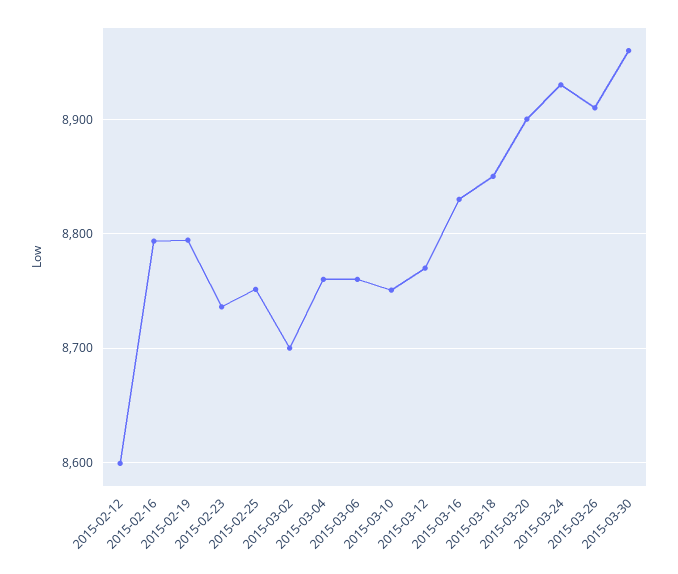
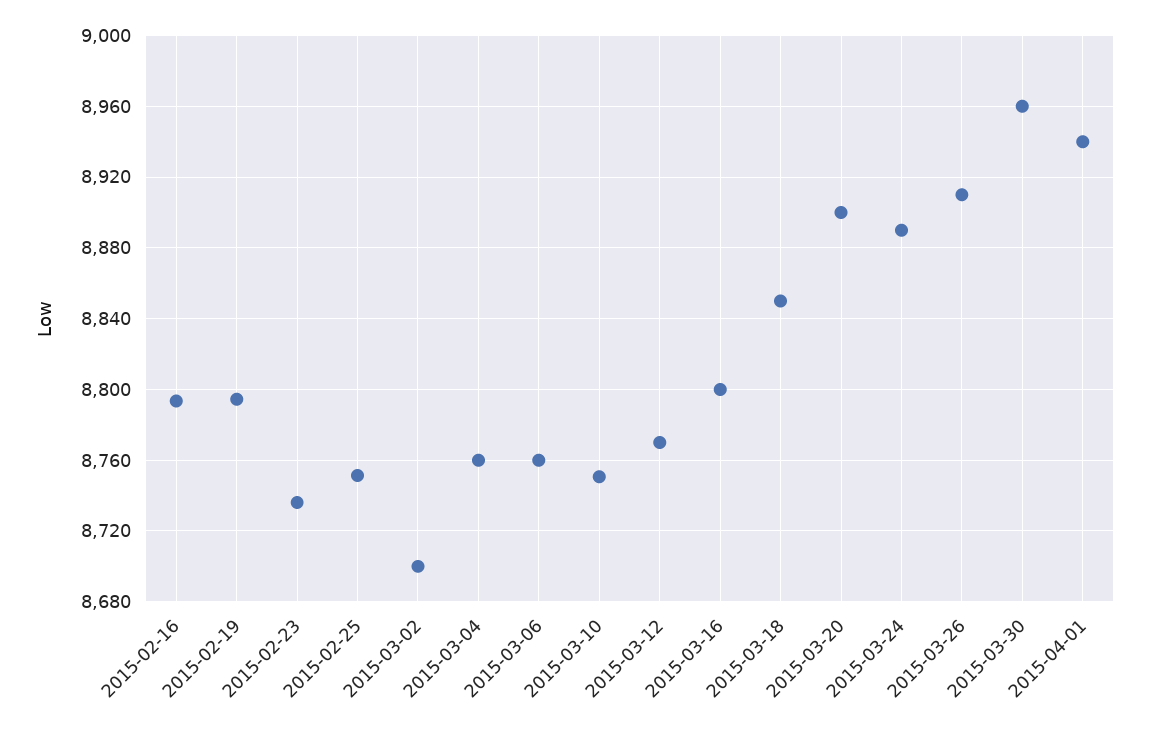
2015-02-12: 8600 -> none
2015-03-16: 8830 -> 8800
2015-03-24: 8930 -> 8890
2015-04-01: none -> 8940

